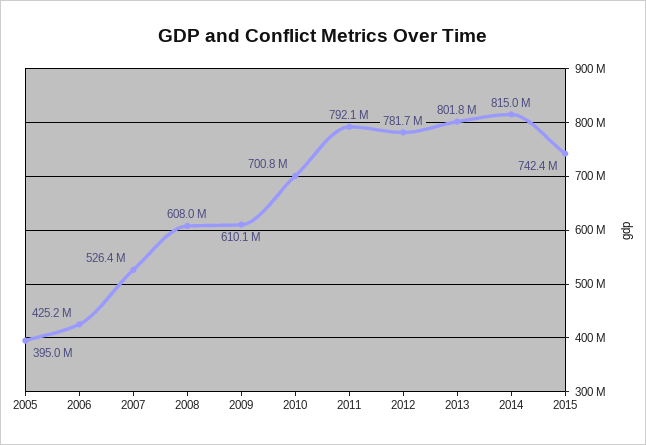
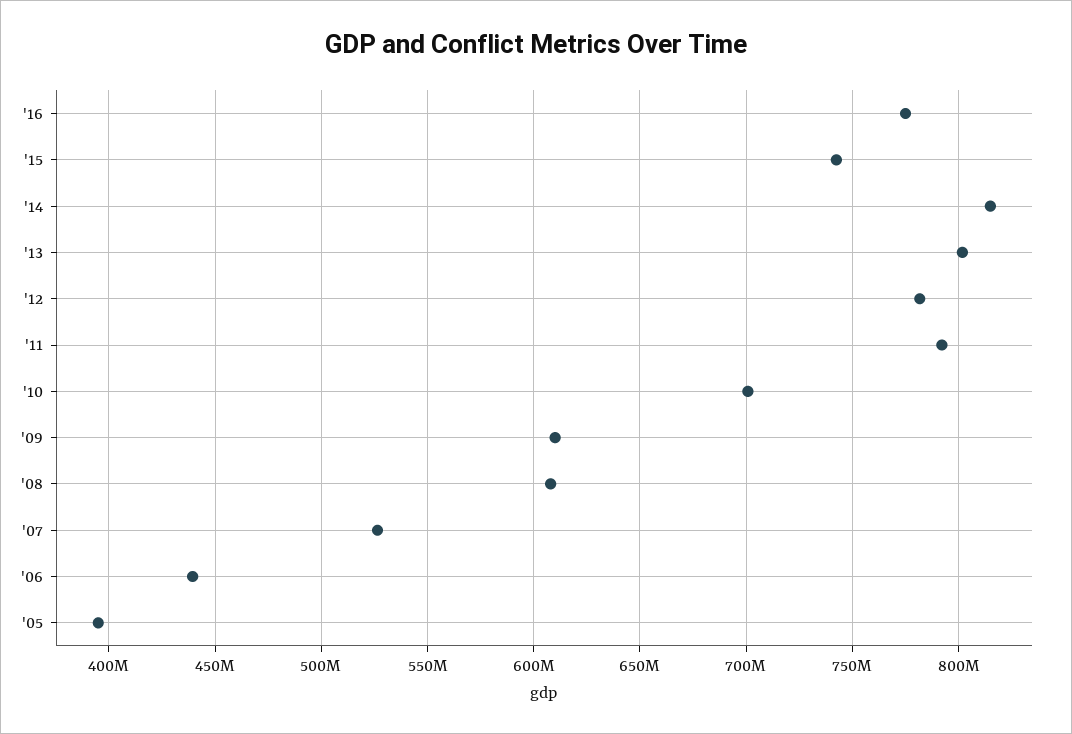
2006: 425200000 -> 440000000
'16: none -> 775000000

